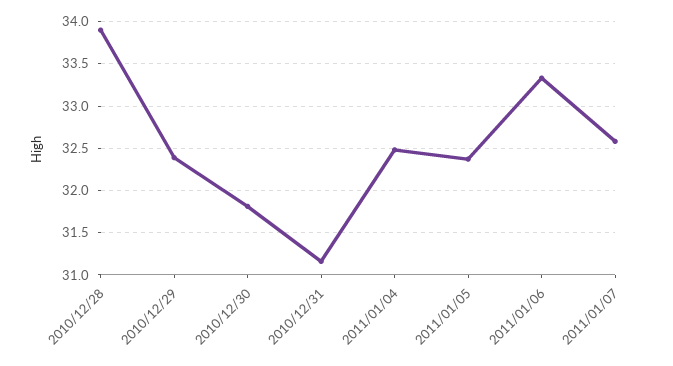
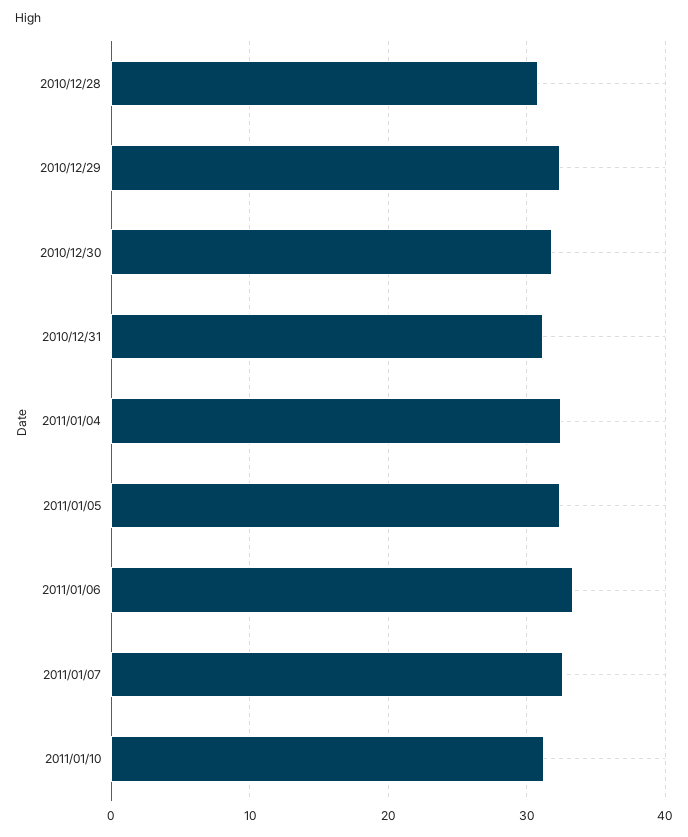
2010/12/28: 33.9 -> 31
2011/01/10: none -> 31

